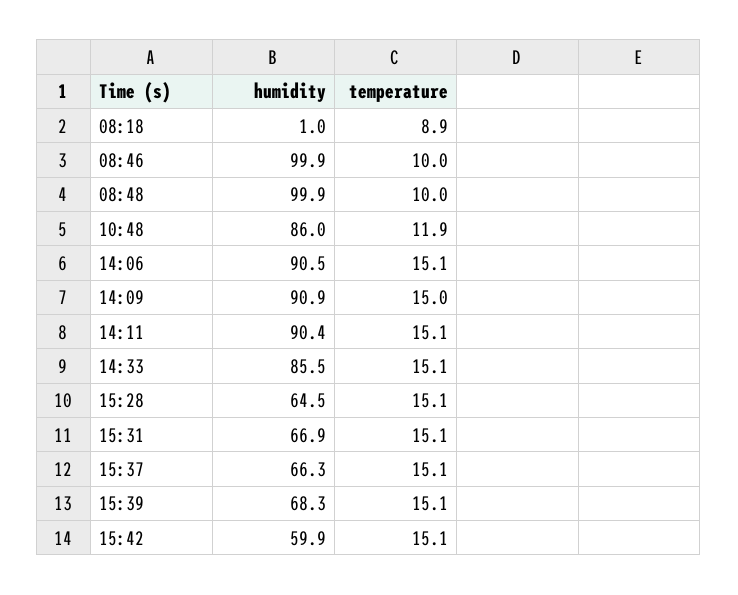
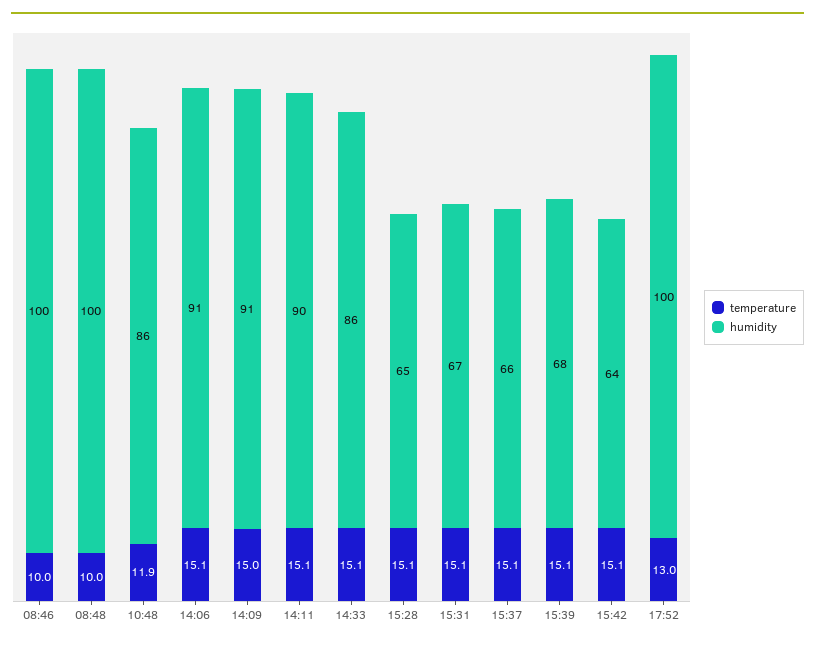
humidity, 08:18: 1 -> none
temperature, 08:18: 8.9 -> none
humidity, 15:42: 59.9 -> 64
temperature, 17:52: none -> 13
humidity, 17:52: none -> 100

